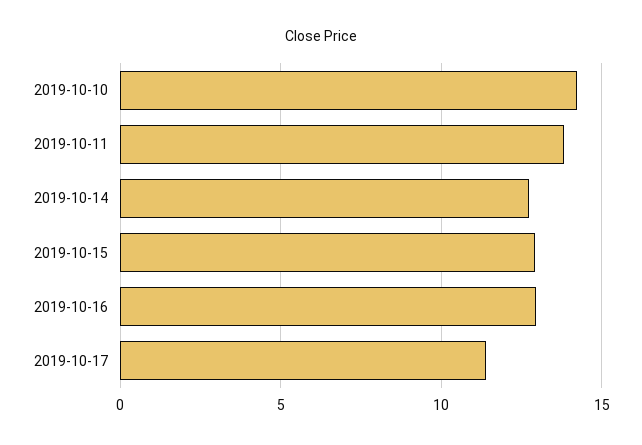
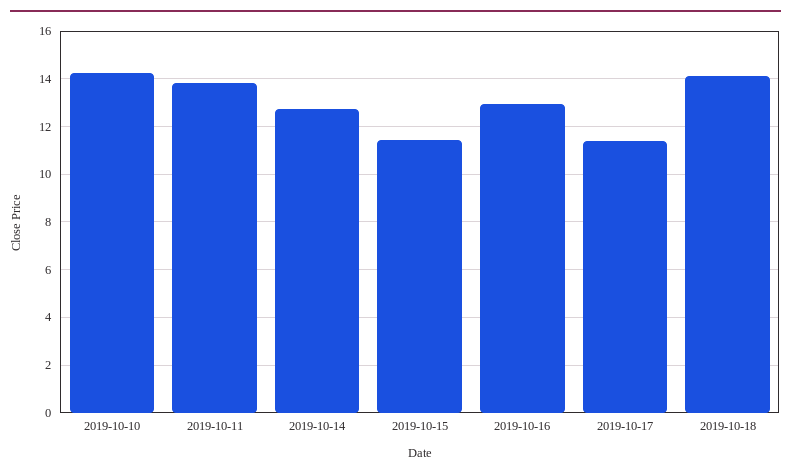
2019-10-15: 13 -> 11.5
2019-10-18: none -> 14

